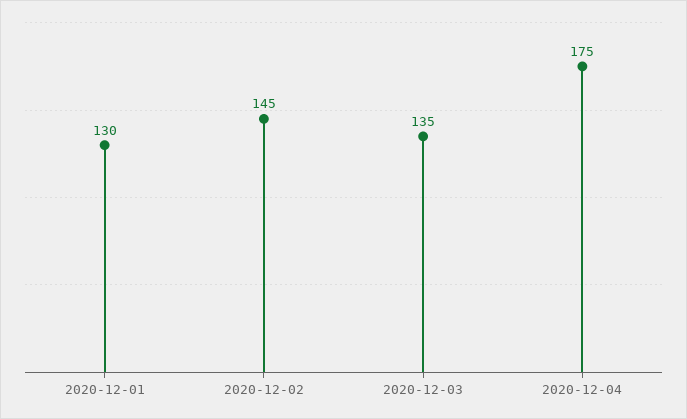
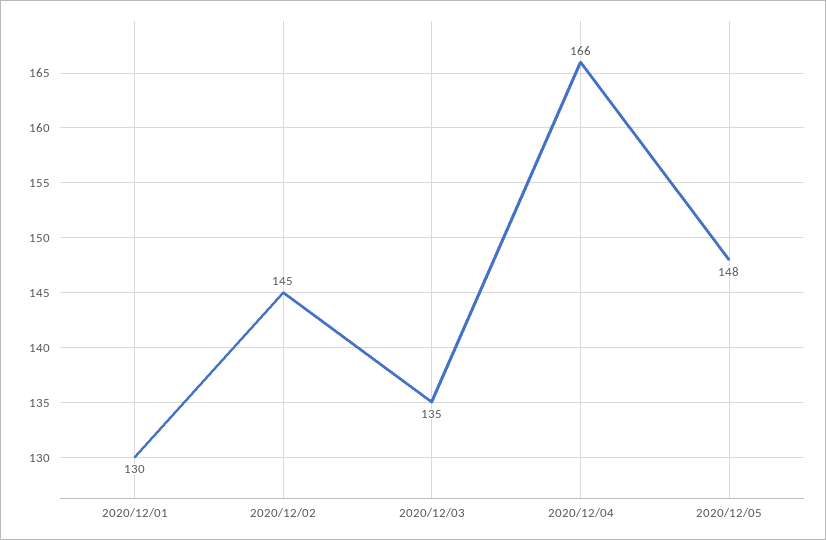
2020-12-04: 175 -> 166
2020/12/05: none -> 148

